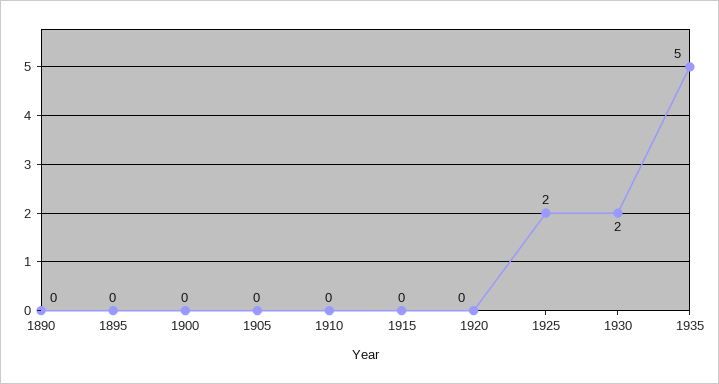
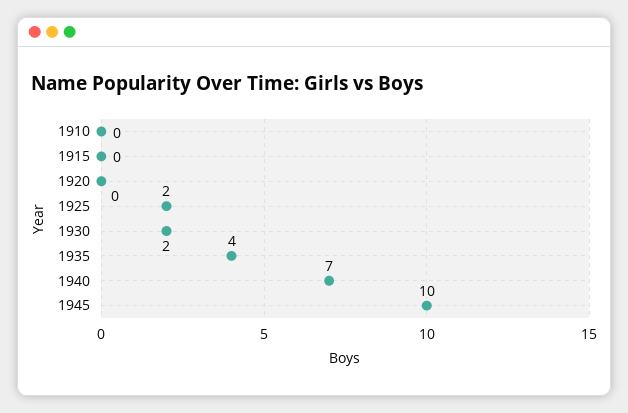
1890: 0 -> none
1895: 0 -> none
1900: 0 -> none
1905: 0 -> none
1935: 5 -> 4
1940: none -> 7
1945: none -> 10

